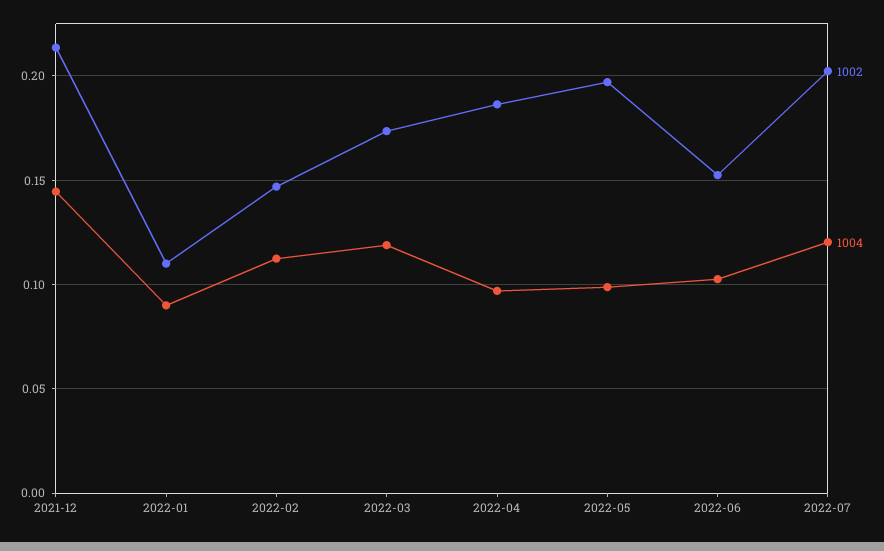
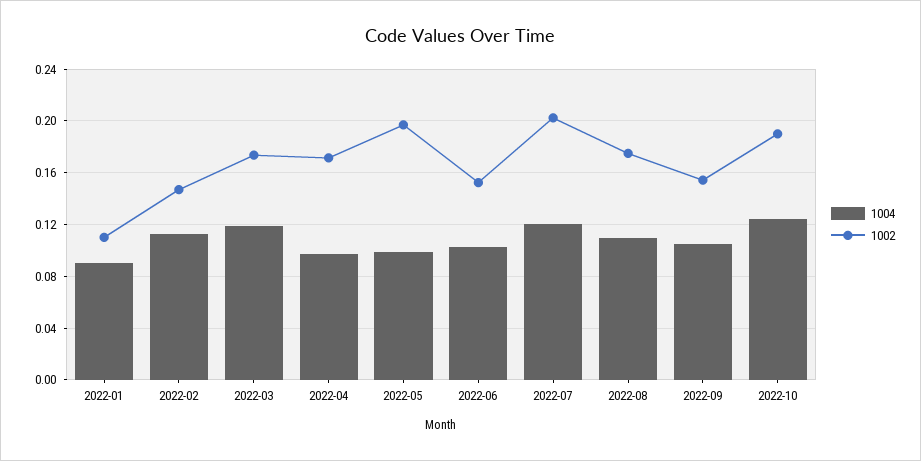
1002, 2021-12: 0.215 -> none
1004, 2021-12: 0.145 -> none
1002, 2022-04: 0.185 -> 0.17
1004, 2022-08: none -> 0.11
1002, 2022-08: none -> 0.175
1004, 2022-09: none -> 0.105
1002, 2022-09: none -> 0.155
1004, 2022-10: none -> 0.125
1002, 2022-10: none -> 0.19

